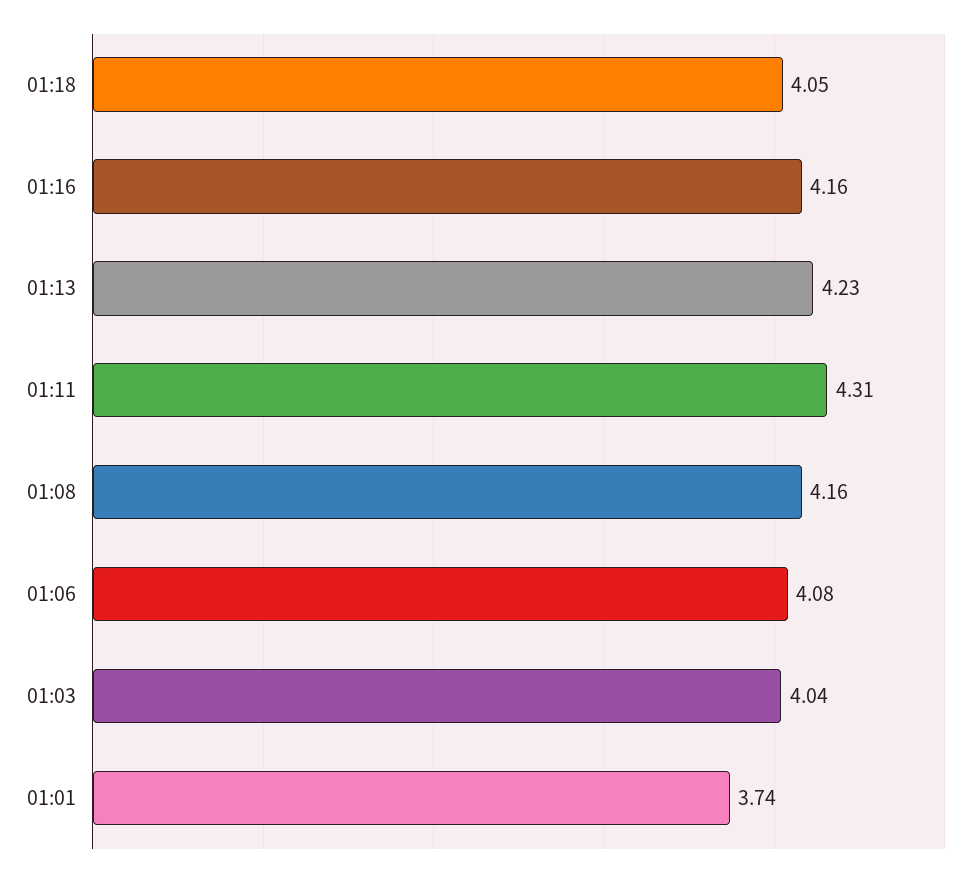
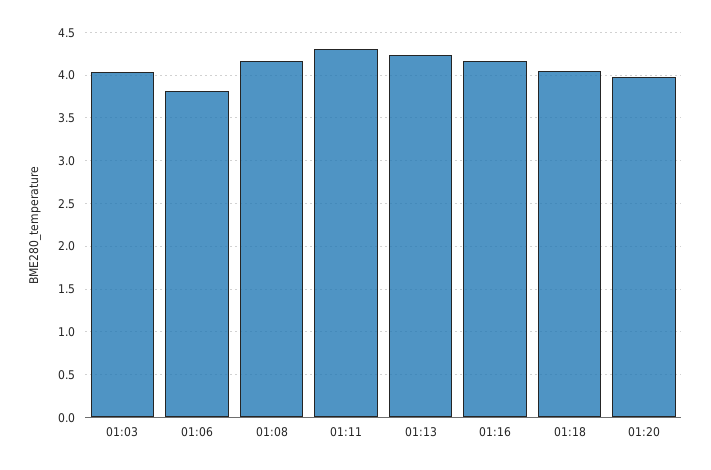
01:06: 4.08 -> 3.8
01:01: 3.74 -> none
01:20: none -> 4

